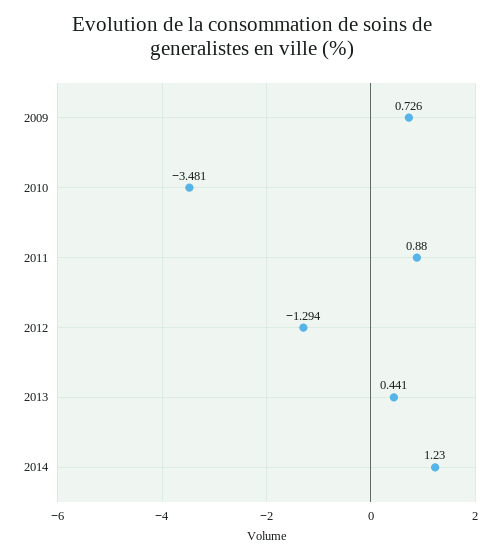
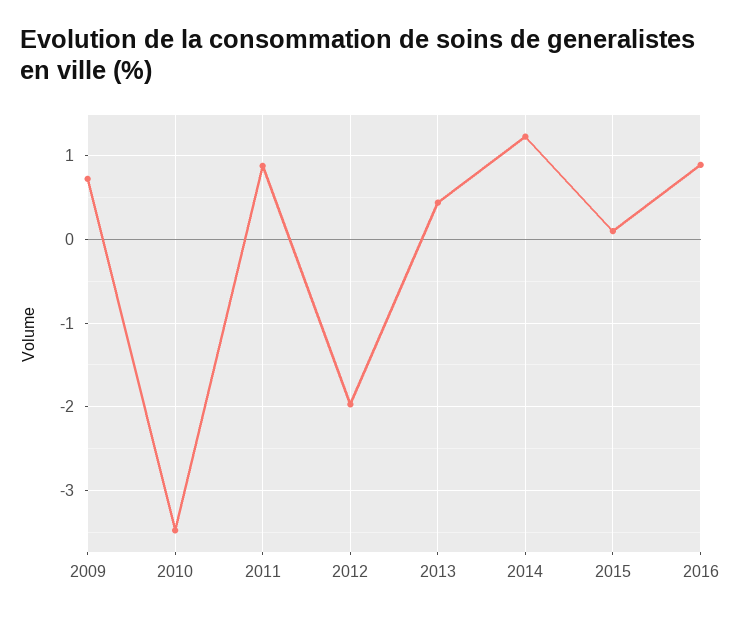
2012: -1.294 -> -2
2015: none -> 0.1
2016: none -> 0.9

